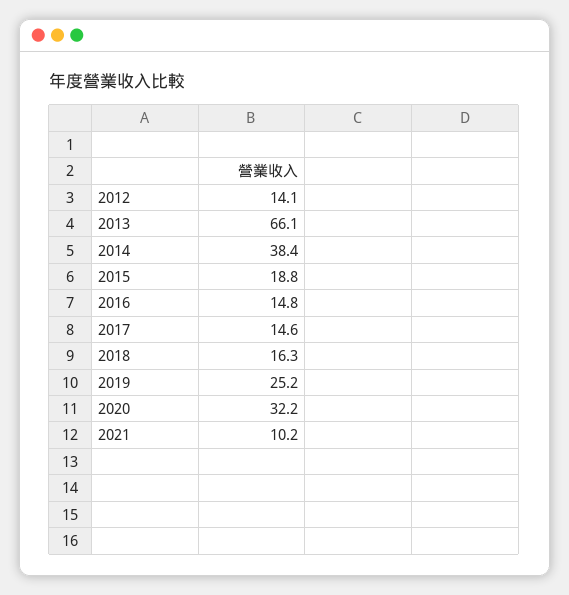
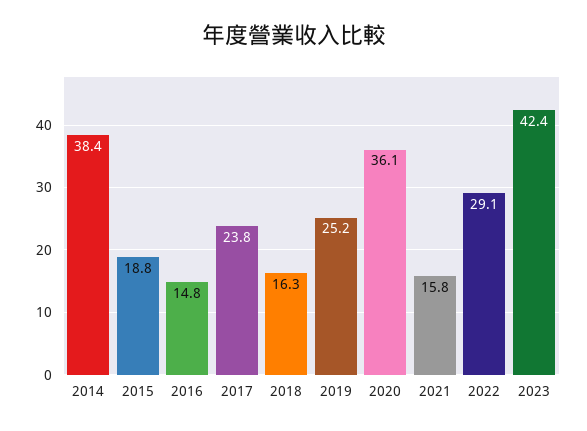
2012: 14.1 -> none
2013: 66.1 -> none
2017: 14.6 -> 23.8
2020: 32.2 -> 36.1
2021: 10.2 -> 15.8
2022: none -> 29.1
2023: none -> 42.4

